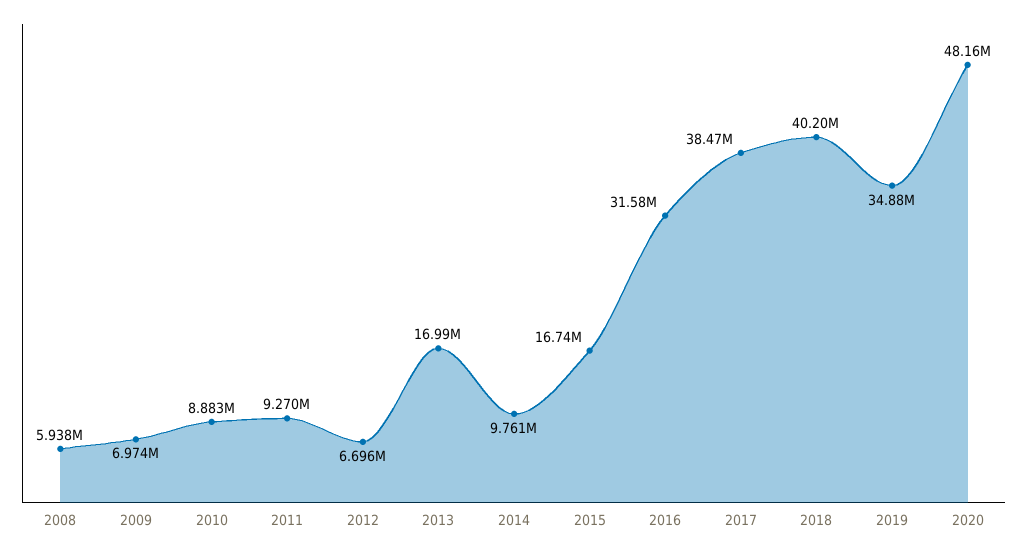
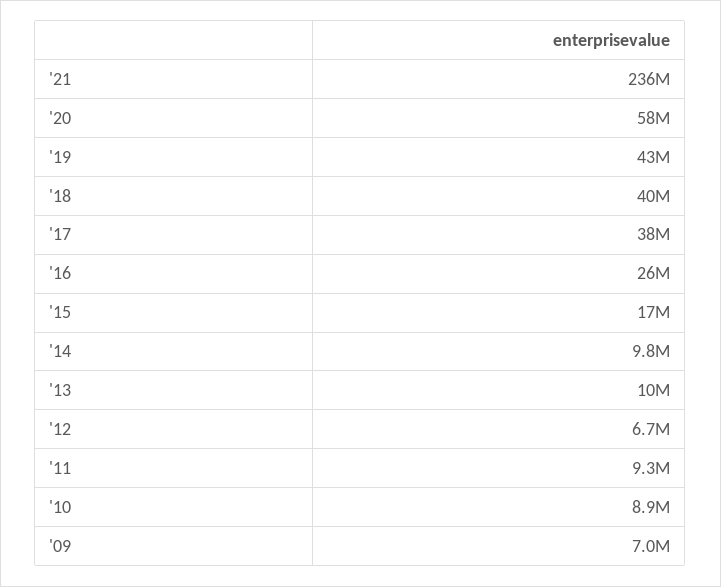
2008: 5938000 -> none
2013: 16990000 -> 10000000
2016: 31580000 -> 26000000
2019: 34880000 -> 43000000
2020: 48160000 -> 58000000
'21: none -> 236000000

